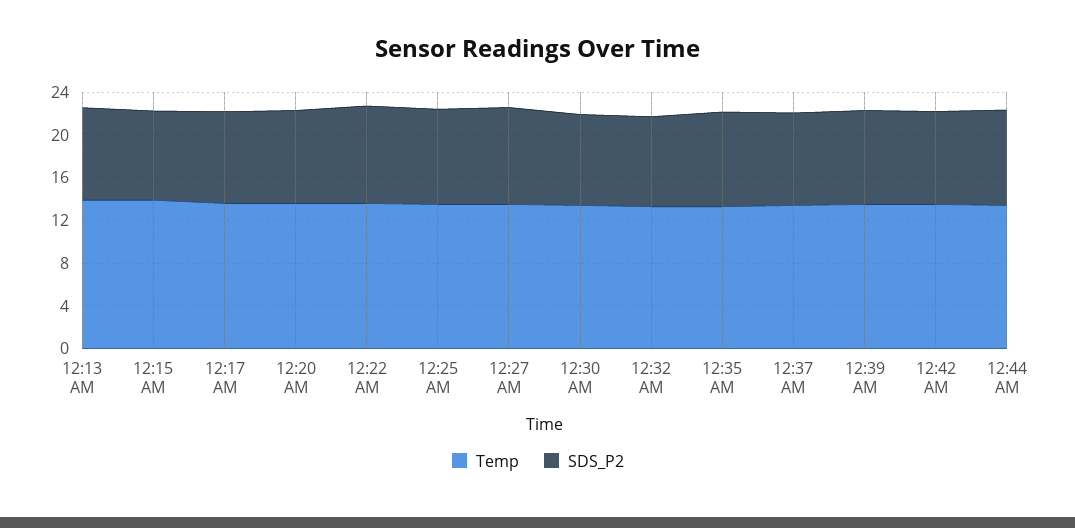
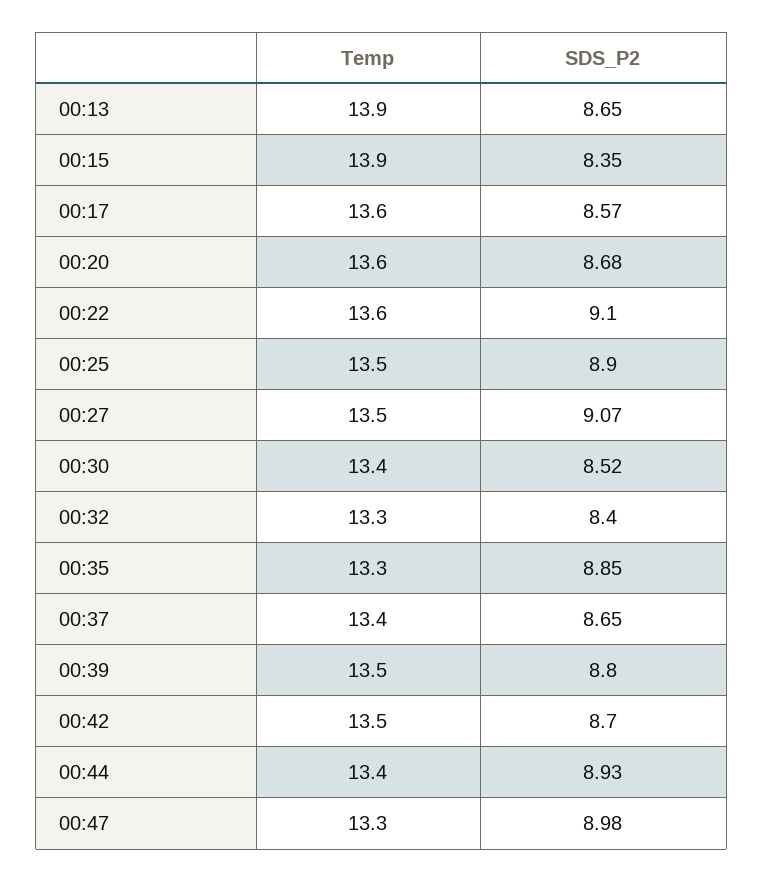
Temp, 00:47: none -> 13.3
SDS_P2, 00:47: none -> 8.98

